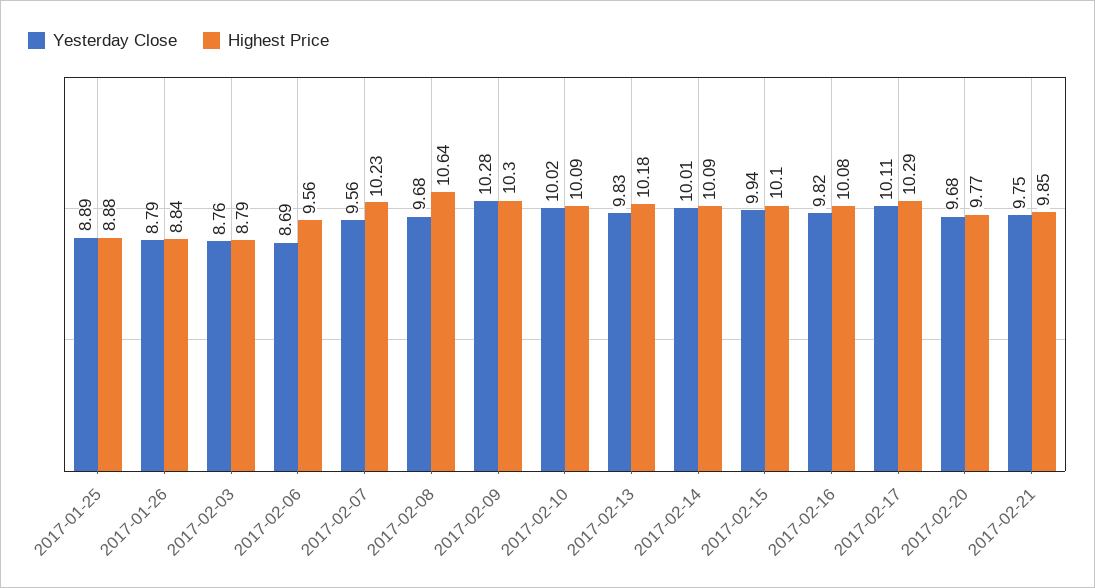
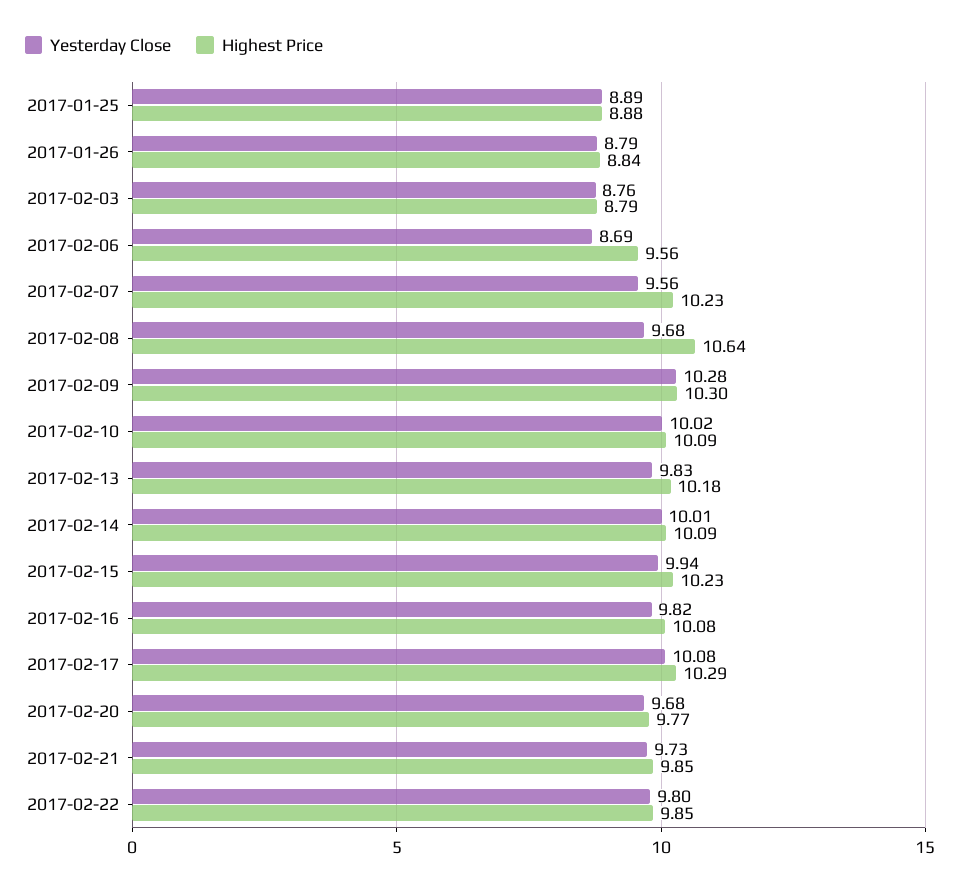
Highest Price, 2017-02-15: 10.1 -> 10.23
Yesterday Close, 2017-02-17: 10.11 -> 10.08
Yesterday Close, 2017-02-21: 9.75 -> 9.73
Yesterday Close, 2017-02-22: none -> 9.8
Highest Price, 2017-02-22: none -> 9.85

